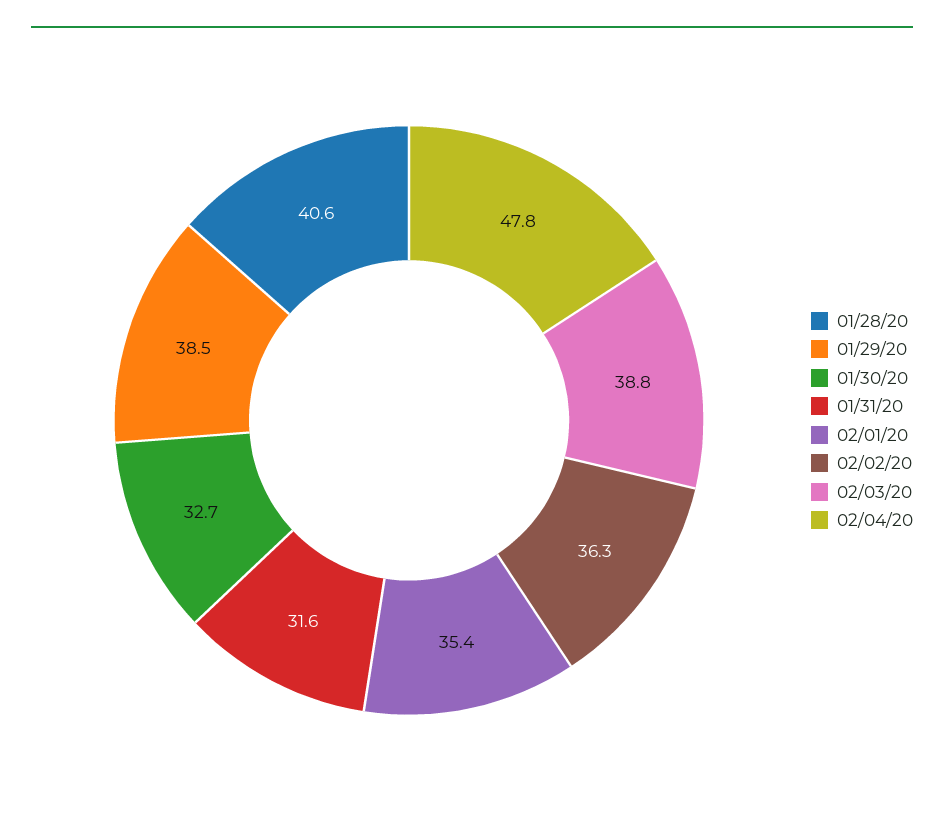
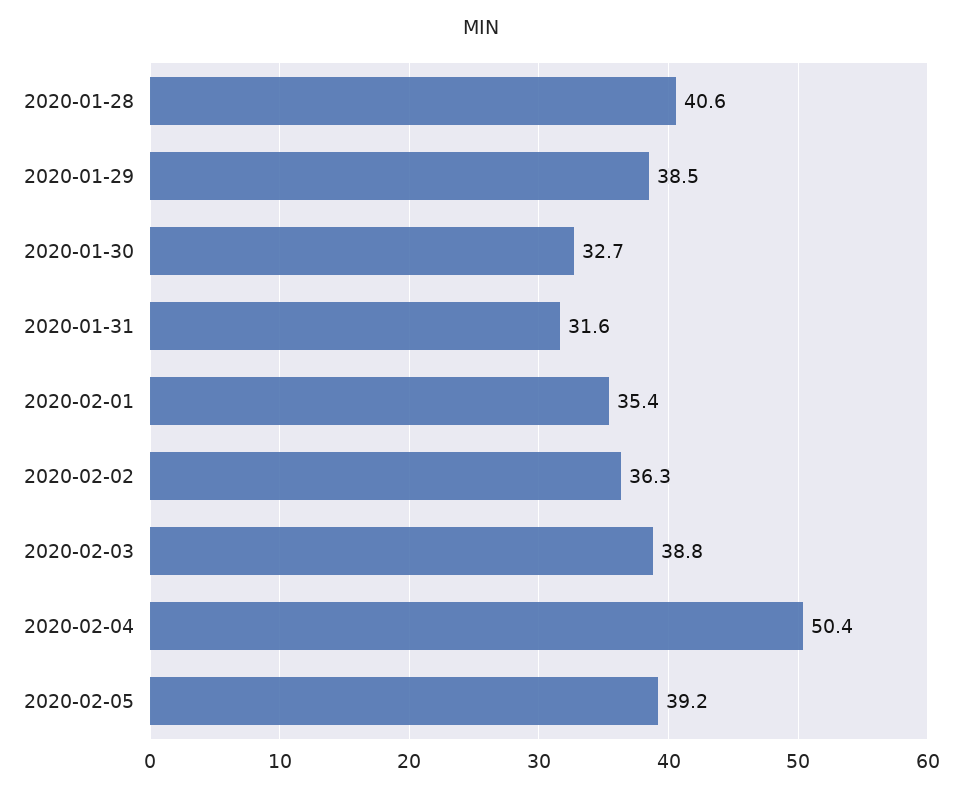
02/04/20: 47.8 -> 50.4
2020-02-05: none -> 39.2

